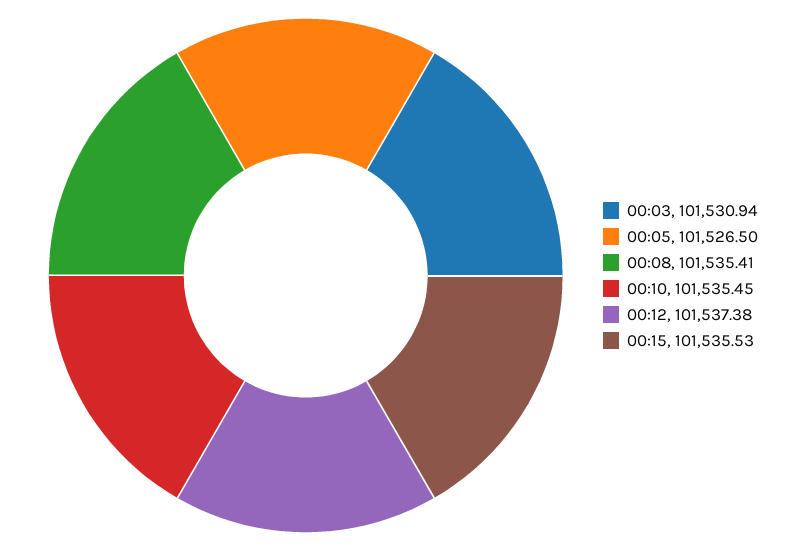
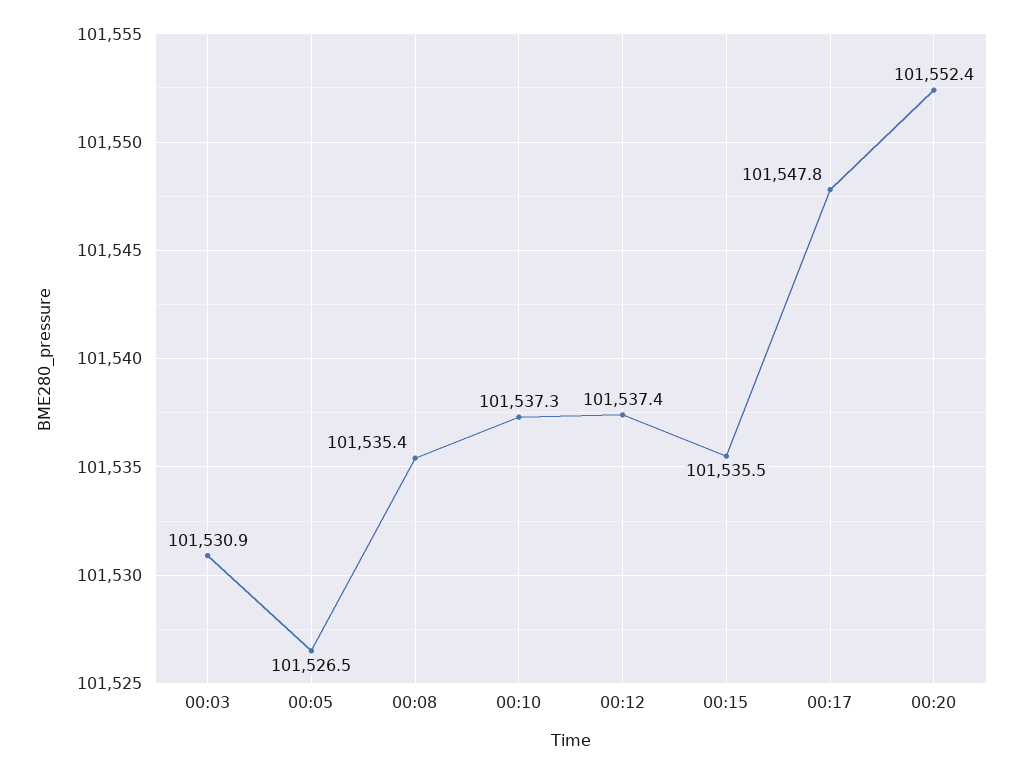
00:10: 101535.45 -> 101537.3
00:17: none -> 101547.8
00:20: none -> 101552.4

